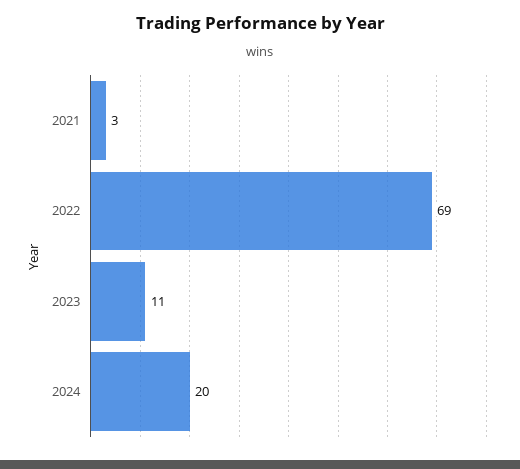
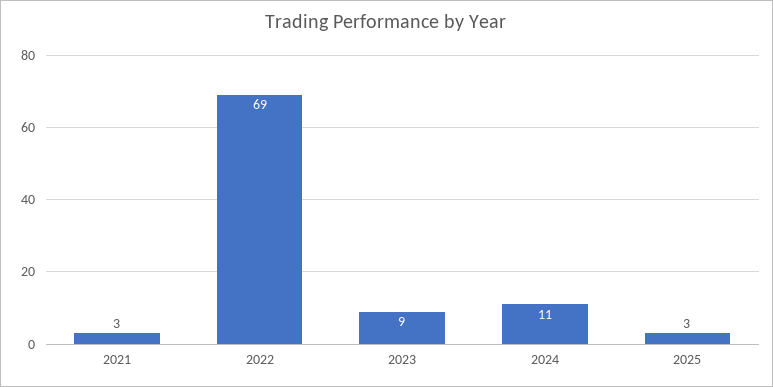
2023: 11 -> 9
2024: 20 -> 11
2025: none -> 3

